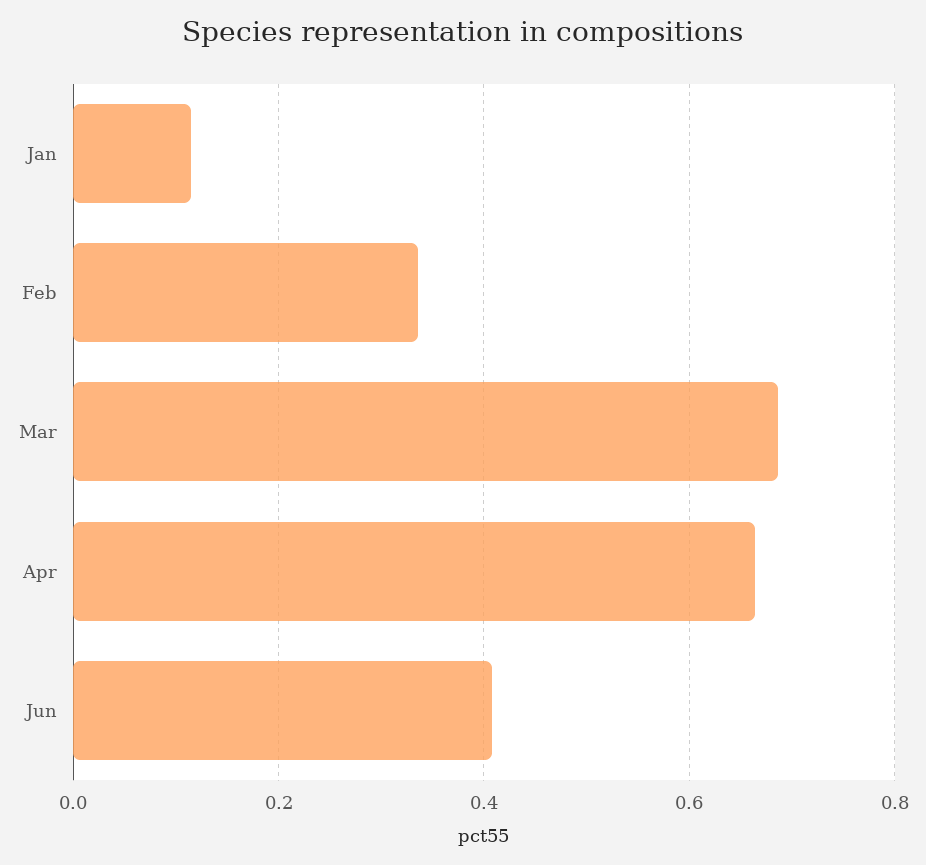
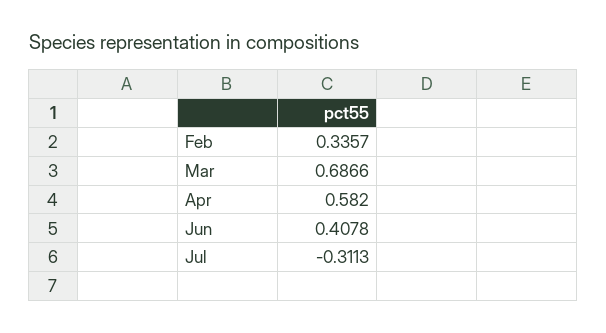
Jan: 0.12 -> none
Apr: 0.66 -> 0.582
Jul: none -> -0.3113

